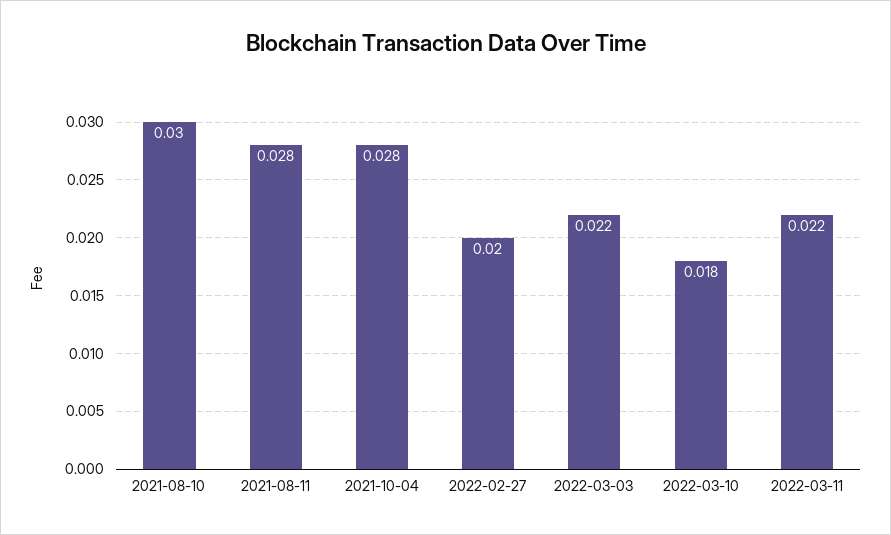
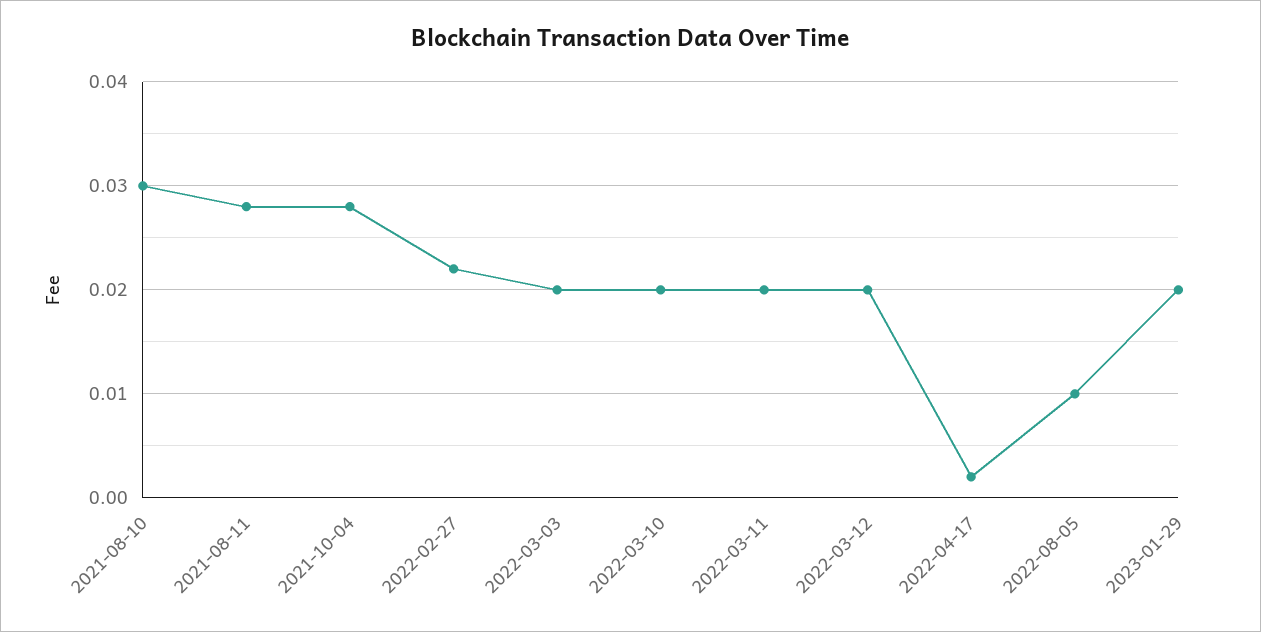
2022-02-27: 0.02 -> 0.022
2022-03-03: 0.022 -> 0.02
2022-03-10: 0.018 -> 0.02
2022-03-11: 0.022 -> 0.02
2022-03-12: none -> 0.02
2022-04-17: none -> 0.002
2022-08-05: none -> 0.01
2023-01-29: none -> 0.02

